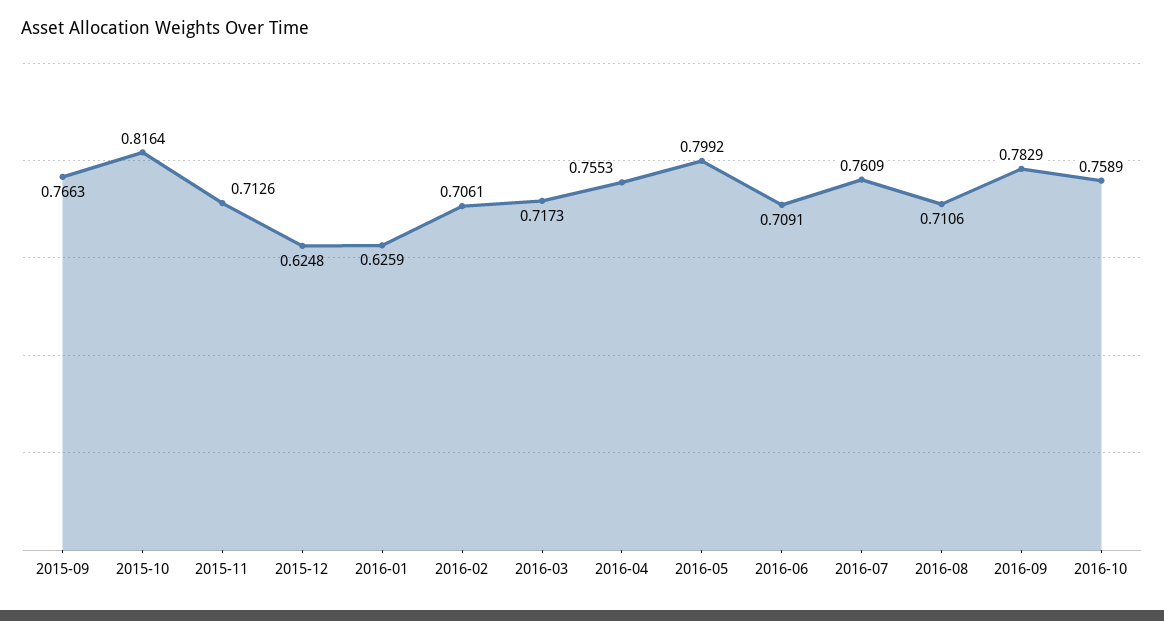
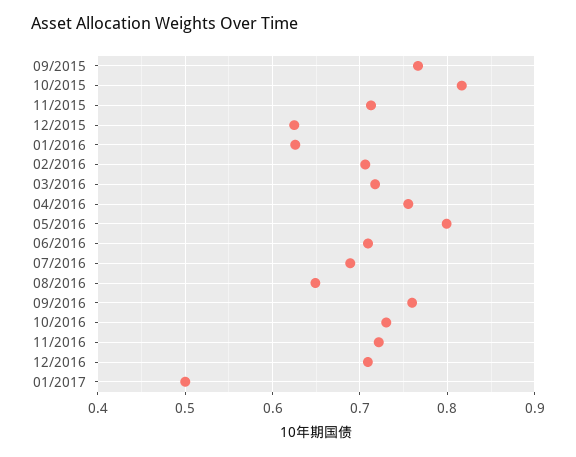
2016-07: 0.7609 -> 0.69
2016-08: 0.7106 -> 0.65
2016-09: 0.7829 -> 0.76
2016-10: 0.7589 -> 0.73
11/2016: none -> 0.72
12/2016: none -> 0.71
01/2017: none -> 0.5

